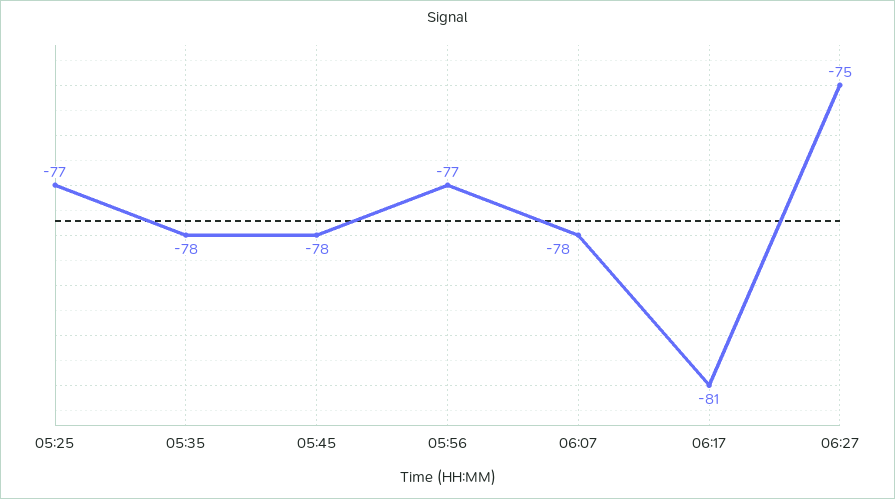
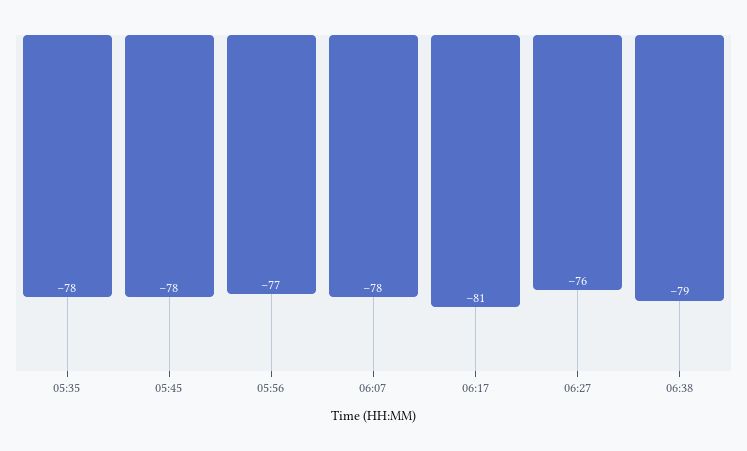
05:25: -77 -> none
06:27: -75 -> -76
06:38: none -> -79

